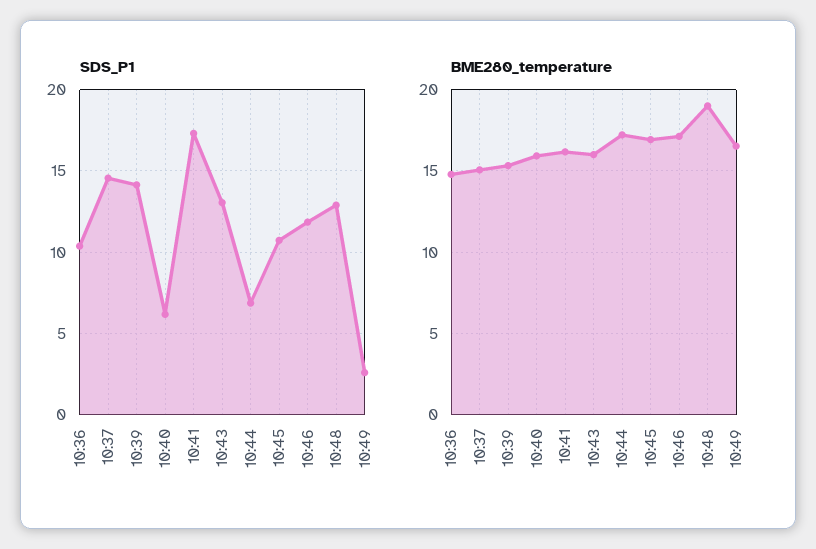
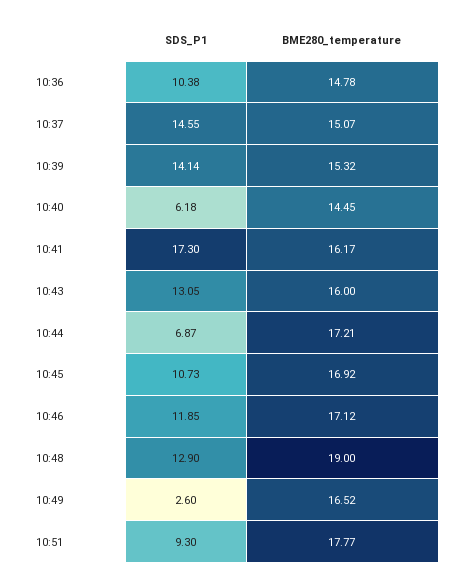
BME280_temperature, 10:40: 16 -> 14.45
SDS_P1, 10:51: none -> 9.3
BME280_temperature, 10:51: none -> 17.77

